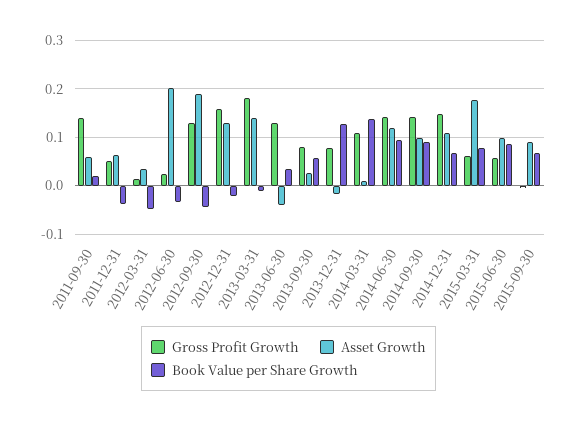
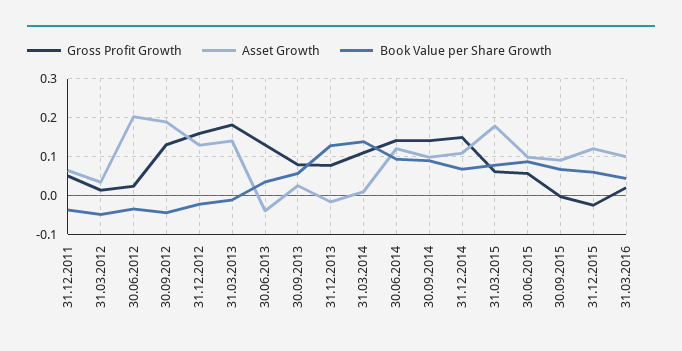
Gross Profit Growth, 2011-09-30: 0.14 -> none
Asset Growth, 2011-09-30: 0.06 -> none
Book Value per Share Growth, 2011-09-30: 0.02 -> none
Gross Profit Growth, 31.12.2015: none -> -0.02
Asset Growth, 31.12.2015: none -> 0.12
Book Value per Share Growth, 31.12.2015: none -> 0.06
Gross Profit Growth, 31.03.2016: none -> 0.02
Asset Growth, 31.03.2016: none -> 0.1
Book Value per Share Growth, 31.03.2016: none -> 0.04

